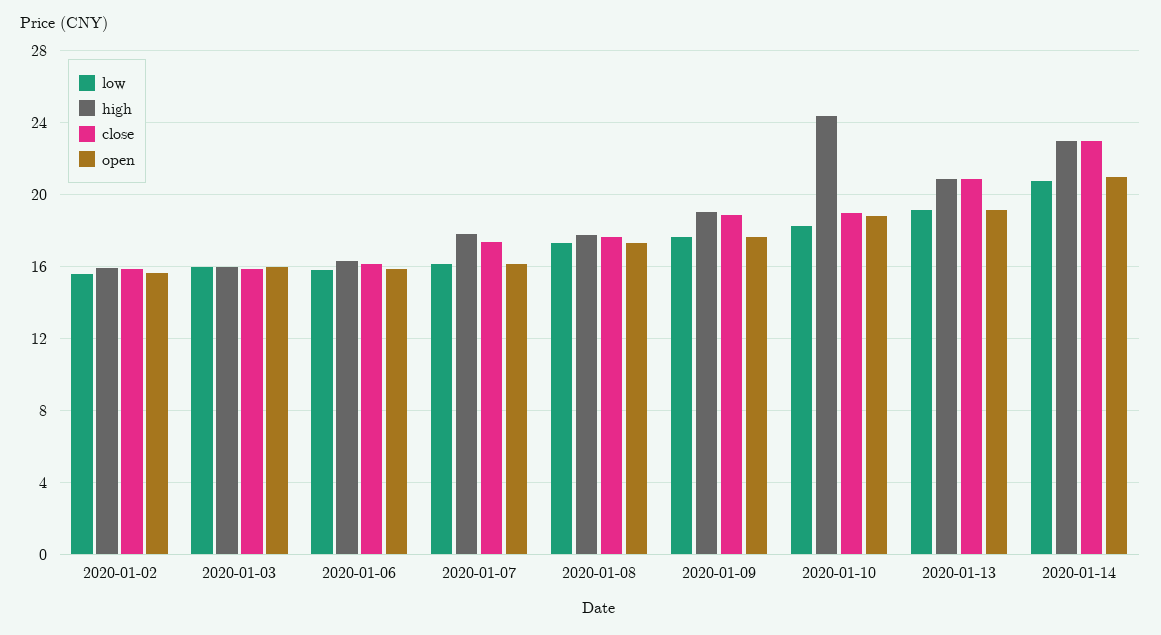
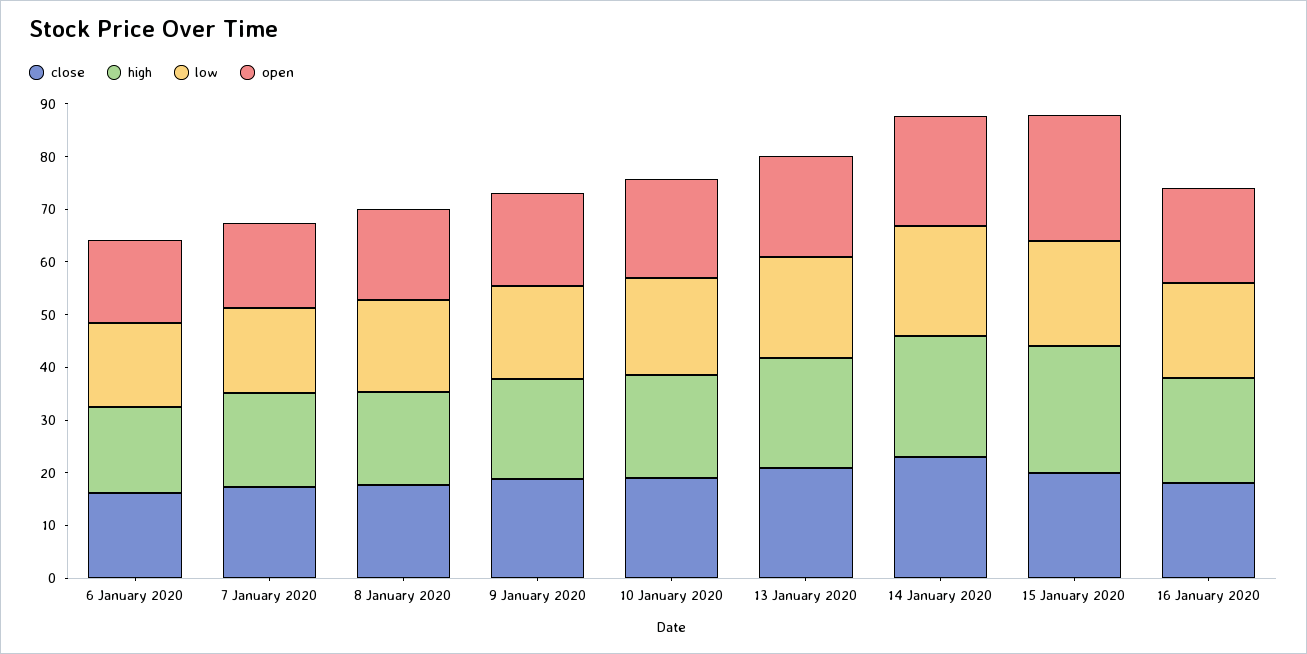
low, 2020-01-02: 15.5 -> none
high, 2020-01-02: 16 -> none
close, 2020-01-02: 16 -> none
open, 2020-01-02: 15.5 -> none
low, 2020-01-03: 16 -> none
high, 2020-01-03: 16 -> none
close, 2020-01-03: 16 -> none
open, 2020-01-03: 16 -> none
high, 2020-01-10: 24.5 -> 20
close, 15 January 2020: none -> 20
high, 15 January 2020: none -> 24
low, 15 January 2020: none -> 20
open, 15 January 2020: none -> 24
close, 16 January 2020: none -> 18
high, 16 January 2020: none -> 20
low, 16 January 2020: none -> 18
open, 16 January 2020: none -> 18

